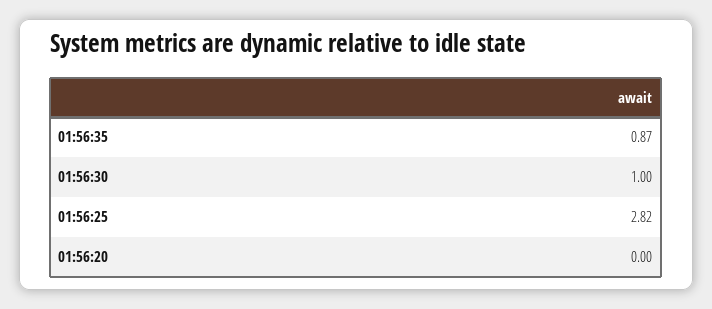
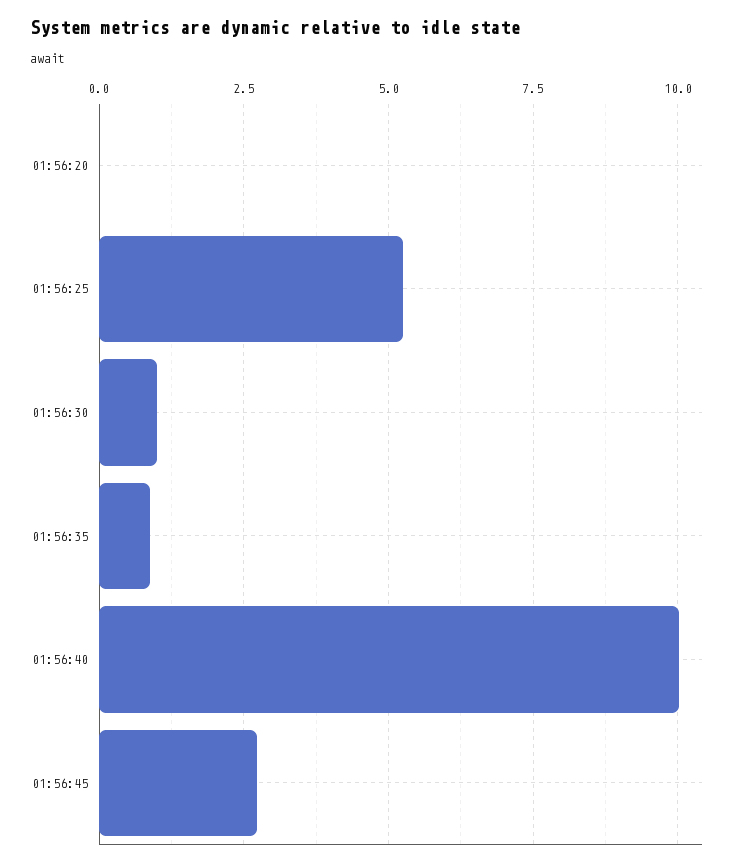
01:56:25: 2.82 -> 5.25
01:56:40: none -> 10
01:56:45: none -> 2.75

